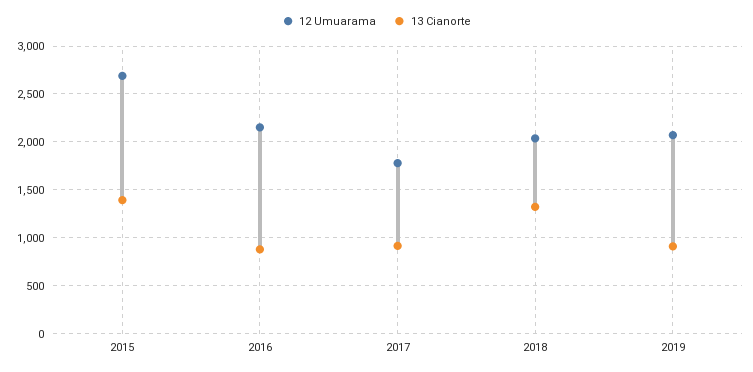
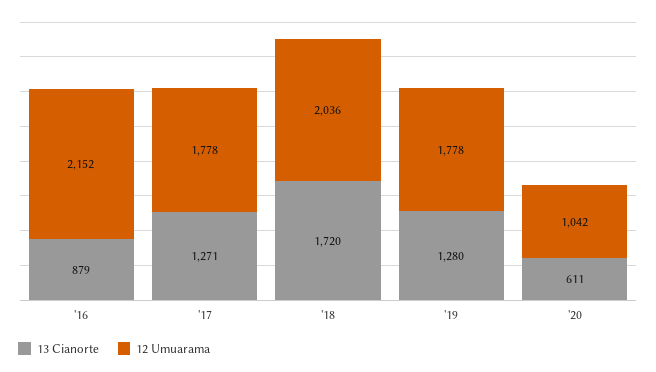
12 Umuarama, 2015: 2700 -> none
13 Cianorte, 2015: 1400 -> none
13 Cianorte, 2017: 900 -> 1271
13 Cianorte, 2018: 1300 -> 1720
12 Umuarama, 2019: 2100 -> 1778
13 Cianorte, 2019: 900 -> 1280
13 Cianorte, '20: none -> 611
12 Umuarama, '20: none -> 1042

